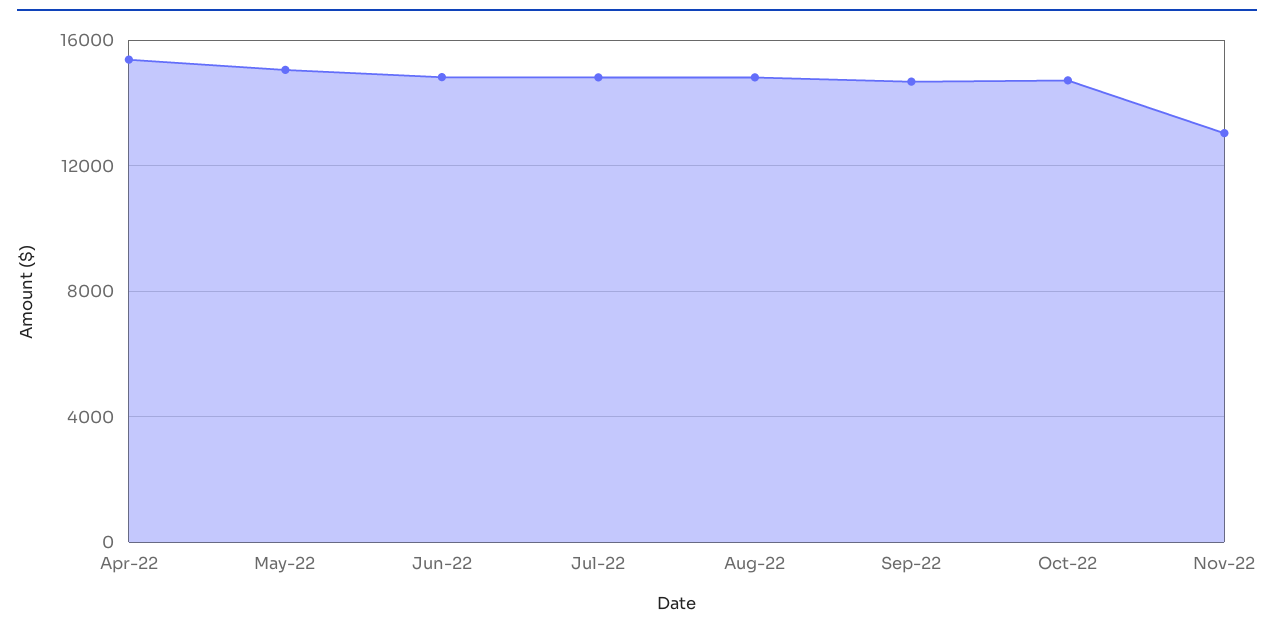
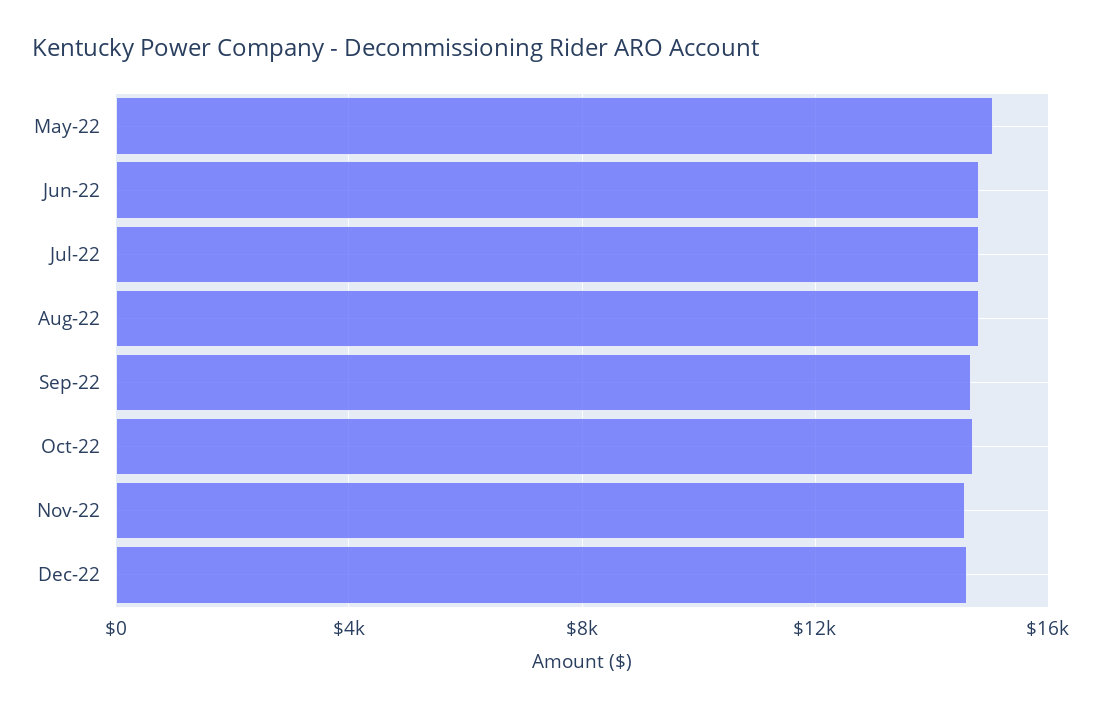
Apr-22: 15500 -> none
Nov-22: 13000 -> 14500
Dec-22: none -> 14500

